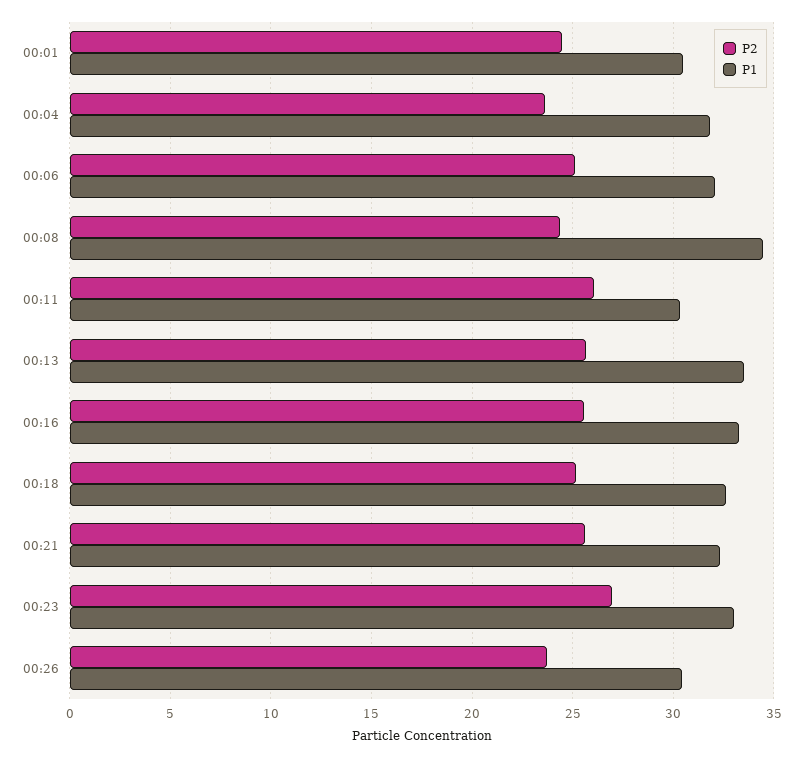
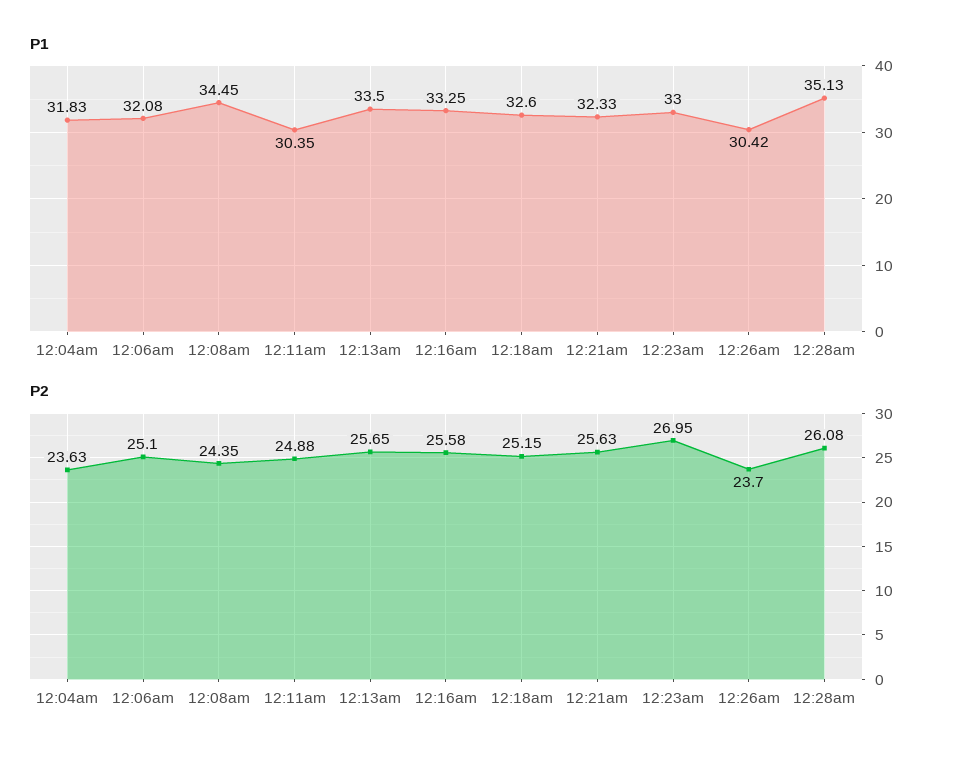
P2, 00:01: 24.5 -> none
P1, 00:01: 30.5 -> none
P2, 00:11: 26 -> 24.88
P1, 12:28am: none -> 35.13
P2, 12:28am: none -> 26.08

